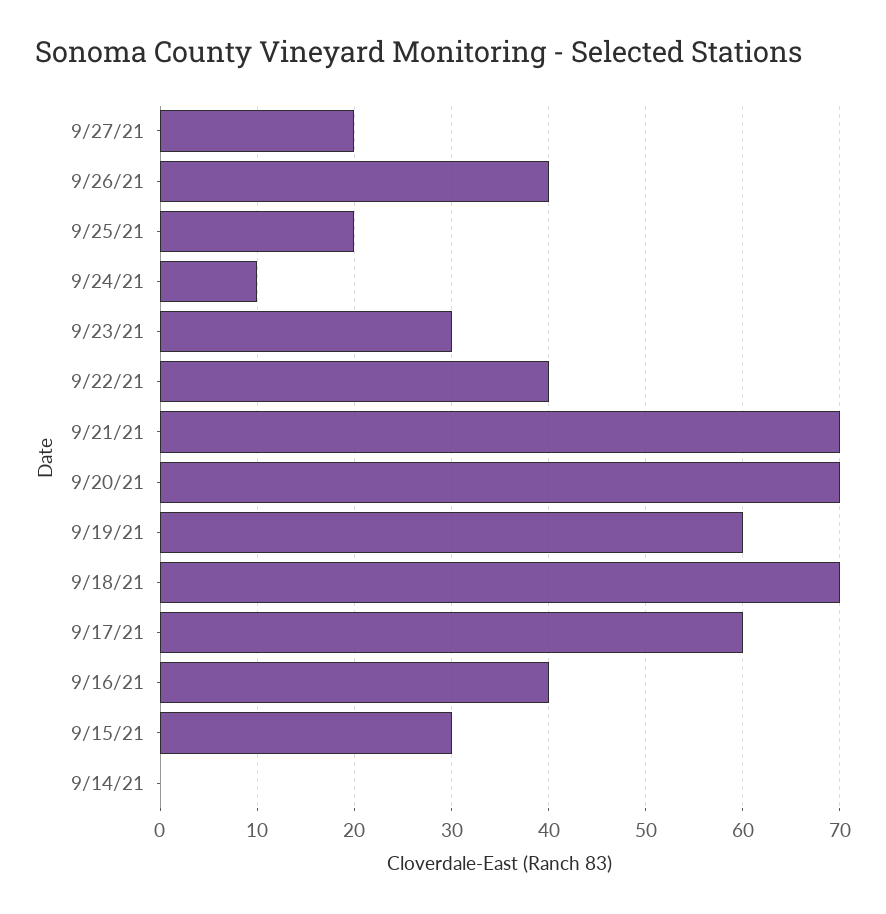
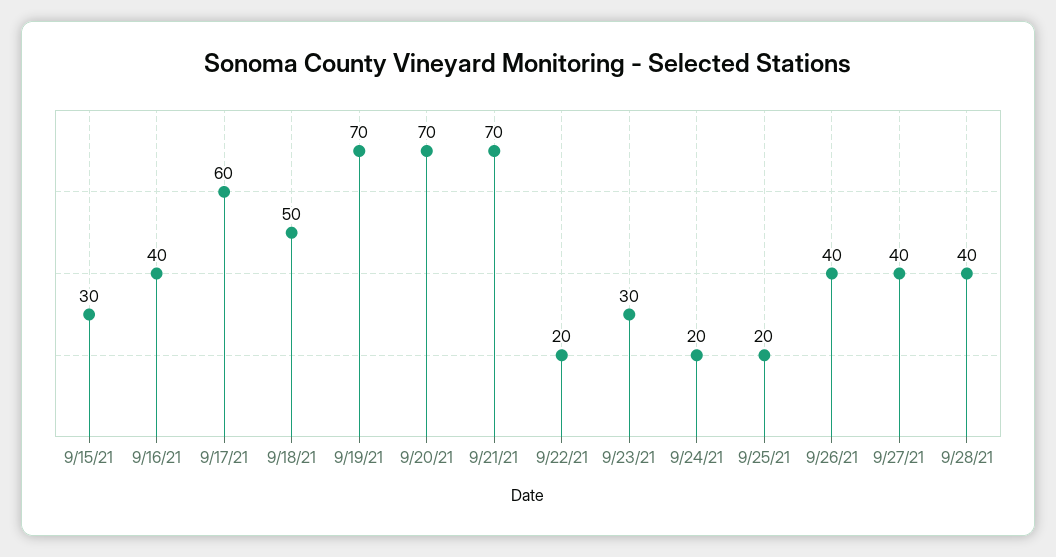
9/27/21: 20 -> 40
9/24/21: 10 -> 20
9/22/21: 40 -> 20
9/19/21: 60 -> 70
9/18/21: 70 -> 50
9/14/21: 0 -> none
9/28/21: none -> 40

